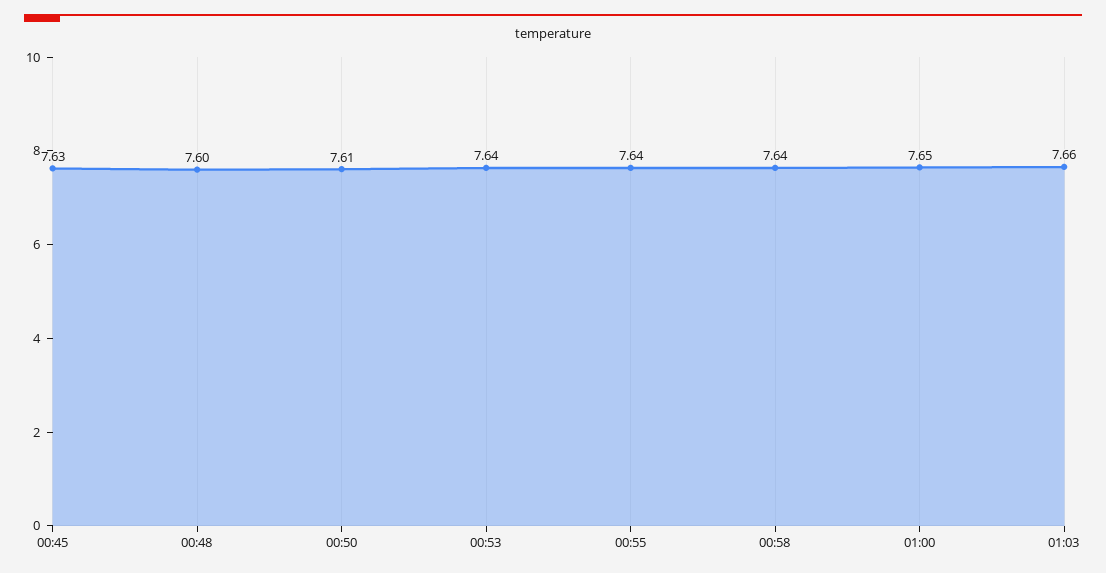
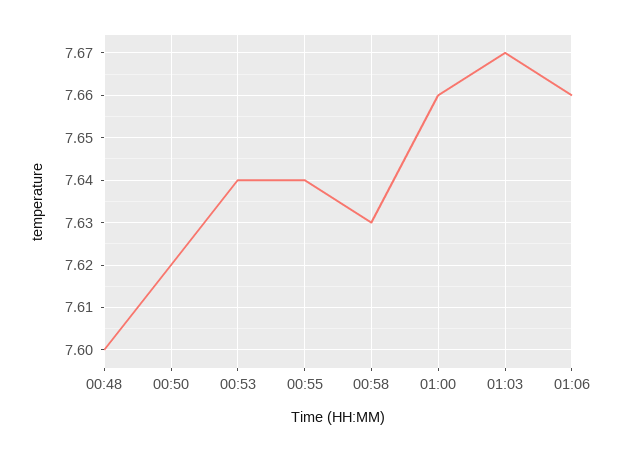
00:45: 7.63 -> none
00:50: 7.61 -> 7.62
00:58: 7.64 -> 7.63
01:00: 7.65 -> 7.66
01:03: 7.66 -> 7.67
01:06: none -> 7.66

